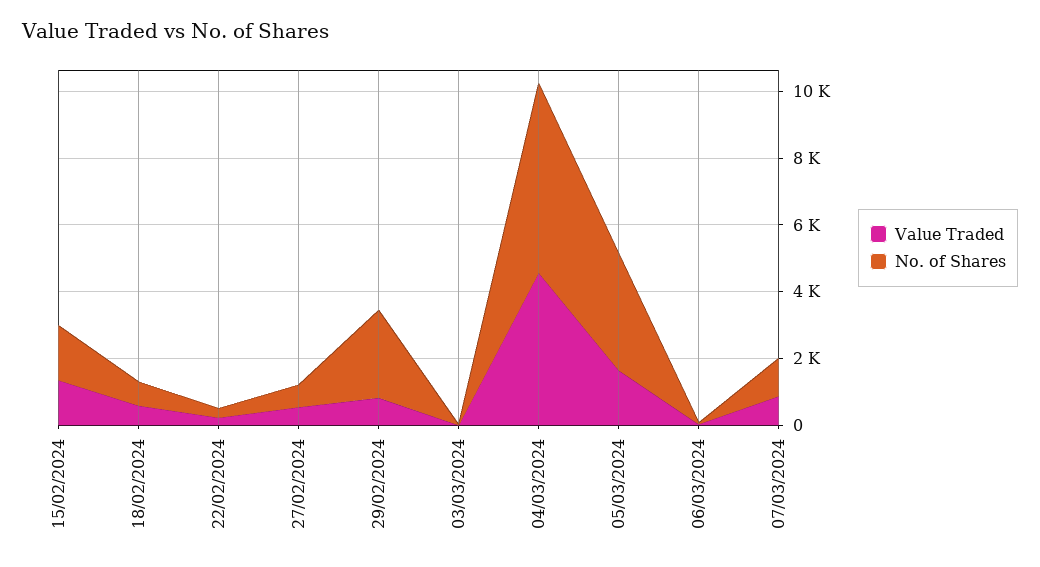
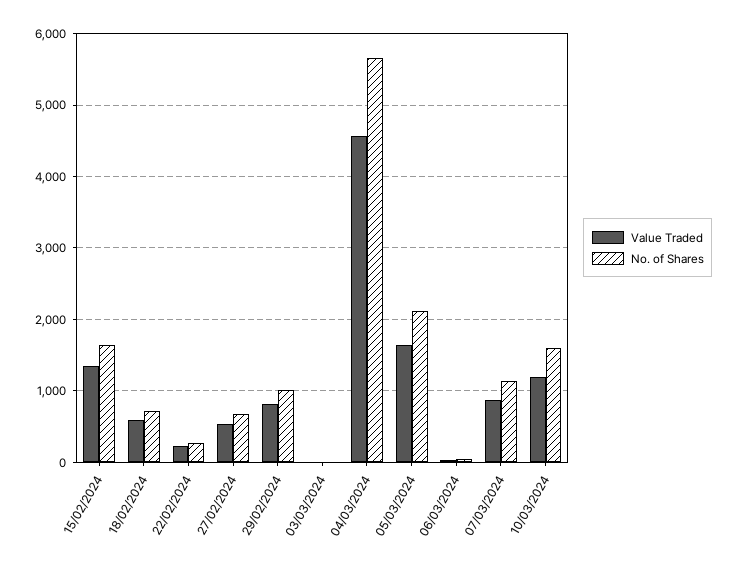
No. of Shares, 29/02/2024: 2500 -> 1000
No. of Shares, 05/03/2024: 3500 -> 2100
Value Traded, 10/03/2024: none -> 1200
No. of Shares, 10/03/2024: none -> 1600

